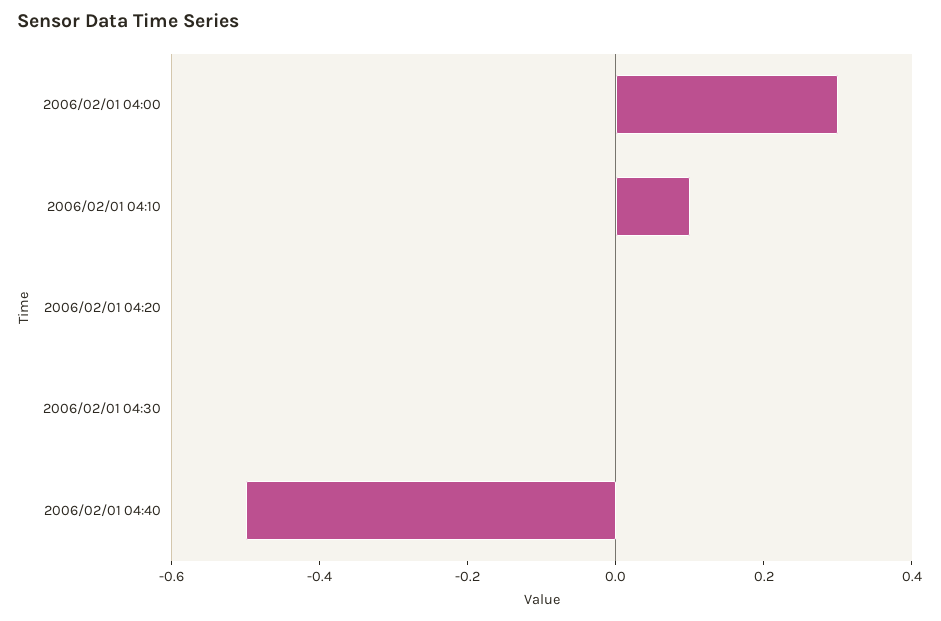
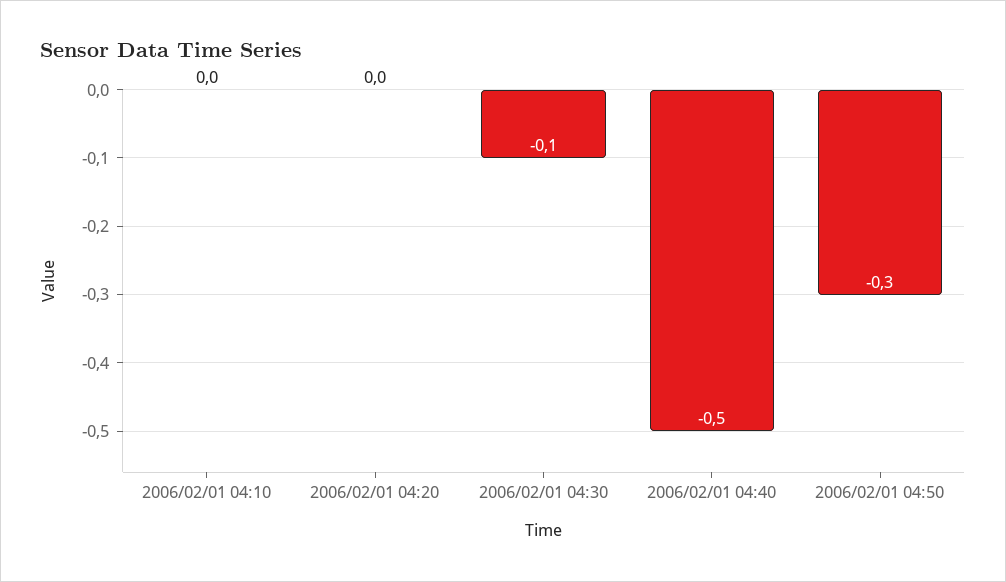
2006/02/01 04:00: 0.3 -> none
2006/02/01 04:10: 0.1 -> 0
2006/02/01 04:30: 0 -> -0.1
2006/02/01 04:50: none -> -0.3

